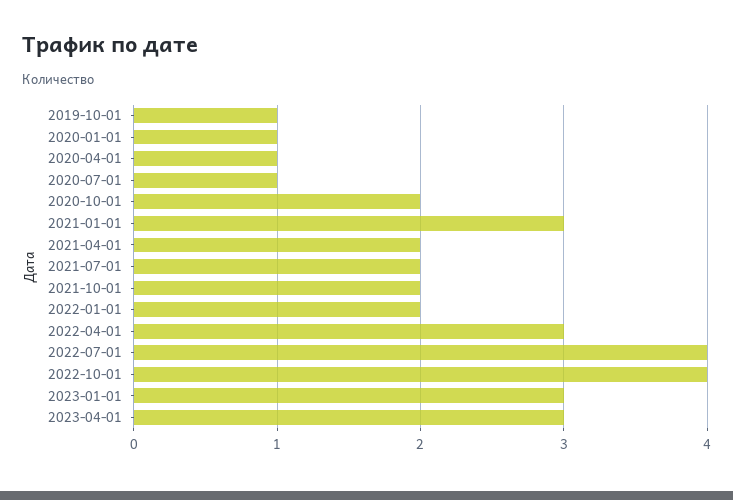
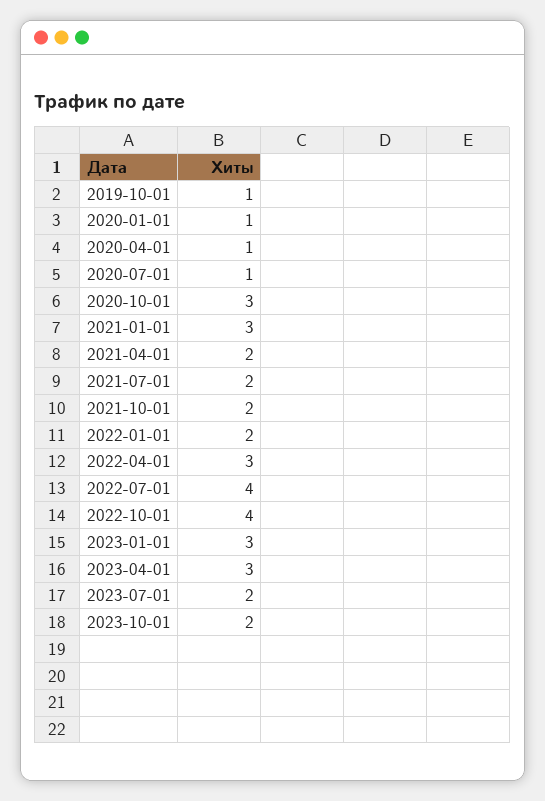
2020-10-01: 2 -> 3
2023-07-01: none -> 2
2023-10-01: none -> 2

